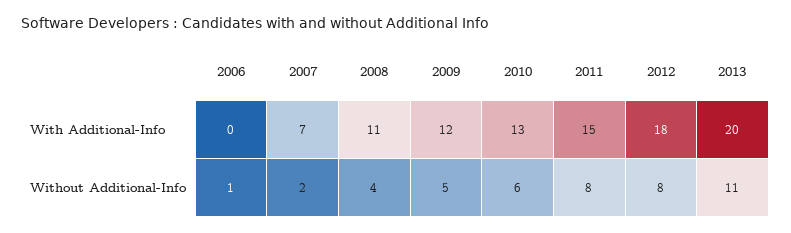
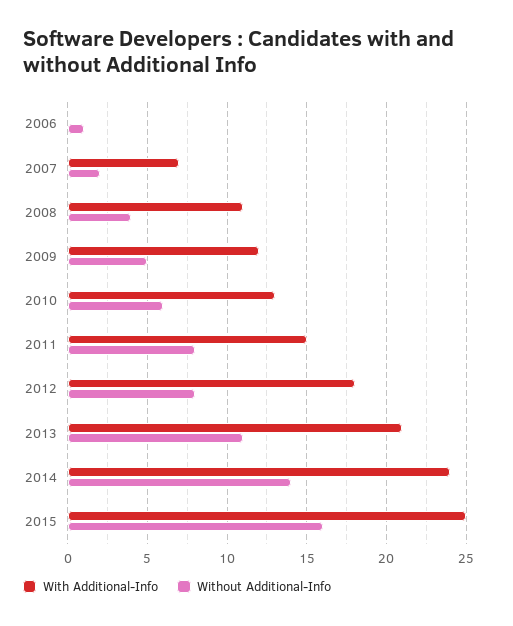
With Additional-Info, 2013: 20 -> 21
With Additional-Info, 2014: none -> 24
Without Additional-Info, 2014: none -> 14
With Additional-Info, 2015: none -> 25
Without Additional-Info, 2015: none -> 16

